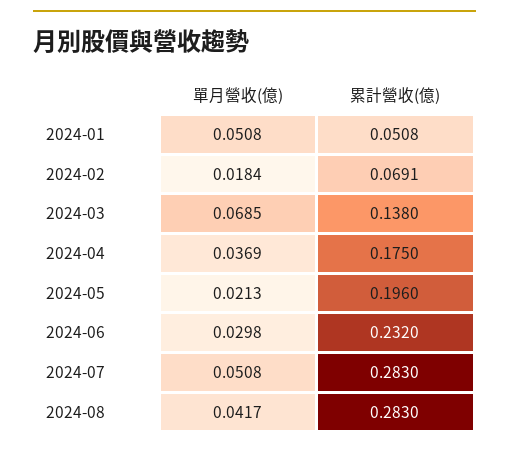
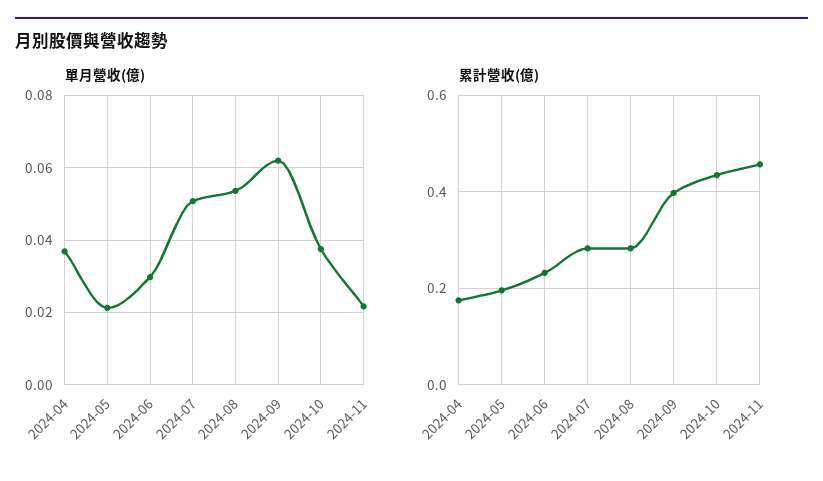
單月營收(億), 2024-01: 0.0508 -> none
累計營收(億), 2024-01: 0.0508 -> none
單月營收(億), 2024-02: 0.0184 -> none
累計營收(億), 2024-02: 0.0691 -> none
單月營收(億), 2024-03: 0.0685 -> none
累計營收(億), 2024-03: 0.138 -> none
單月營收(億), 2024-08: 0.0417 -> 0.054
單月營收(億), 2024-09: none -> 0.062
單月營收(億), 2024-10: none -> 0.038
單月營收(億), 2024-11: none -> 0.022
累計營收(億), 2024-09: none -> 0.4
累計營收(億), 2024-10: none -> 0.44
累計營收(億), 2024-11: none -> 0.46

